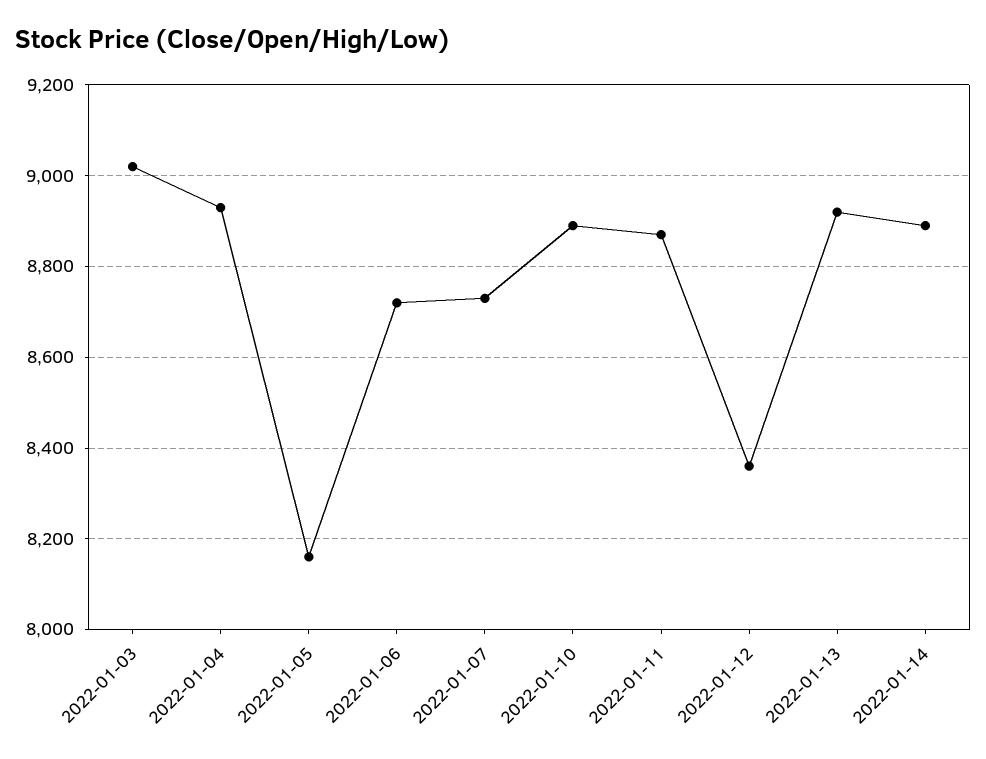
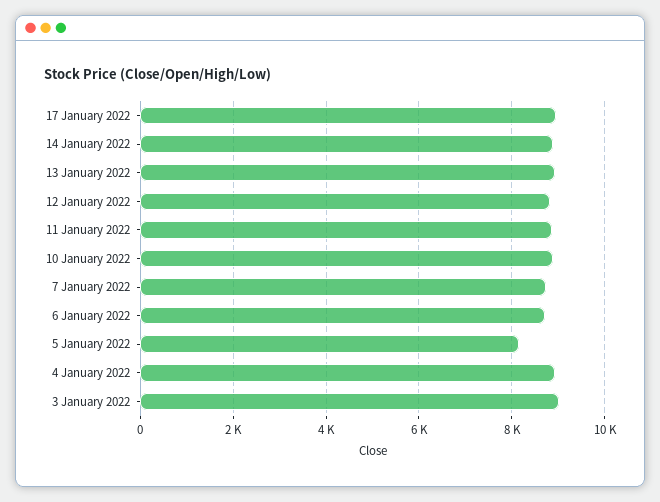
2022-01-12: 8360 -> 8800
17 January 2022: none -> 9000

